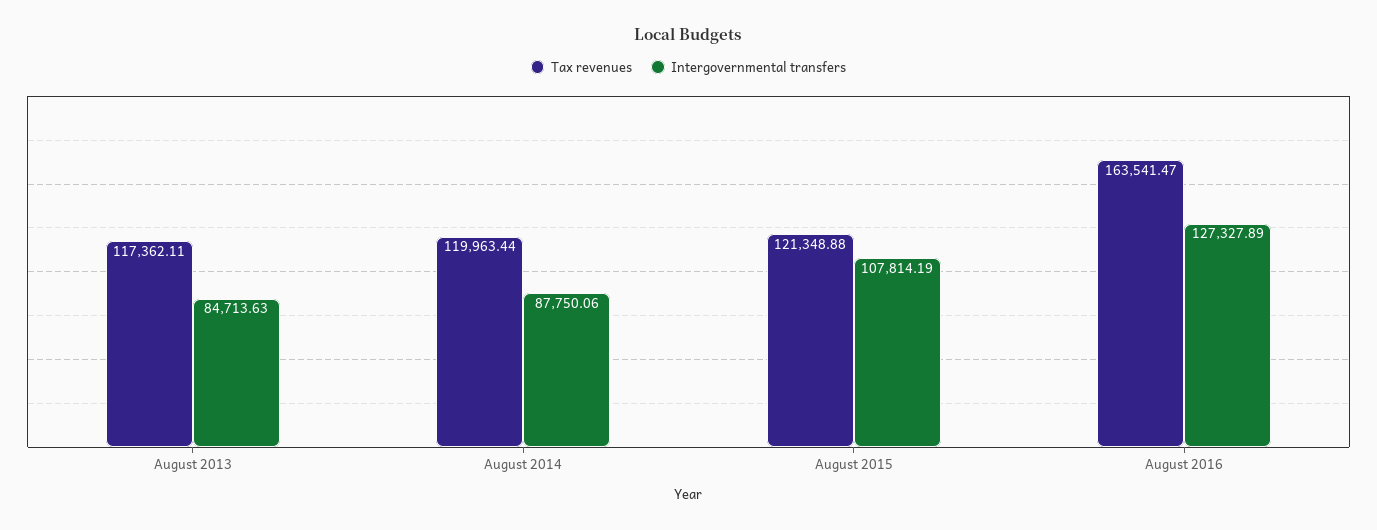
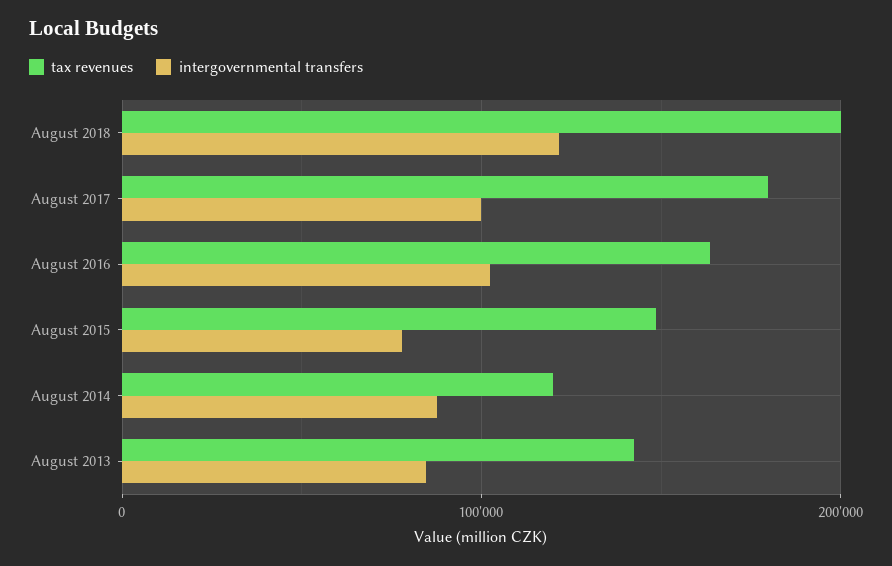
Tax revenues, August 2013: 117362.11 -> 140000
Tax revenues, August 2015: 121348.88 -> 150000
Intergovernmental transfers, August 2015: 107814.19 -> 80000
Intergovernmental transfers, August 2016: 127327.89 -> 100000
Tax revenues, August 2018: none -> 200000
Intergovernmental transfers, August 2018: none -> 120000
Tax revenues, August 2017: none -> 180000
Intergovernmental transfers, August 2017: none -> 100000

